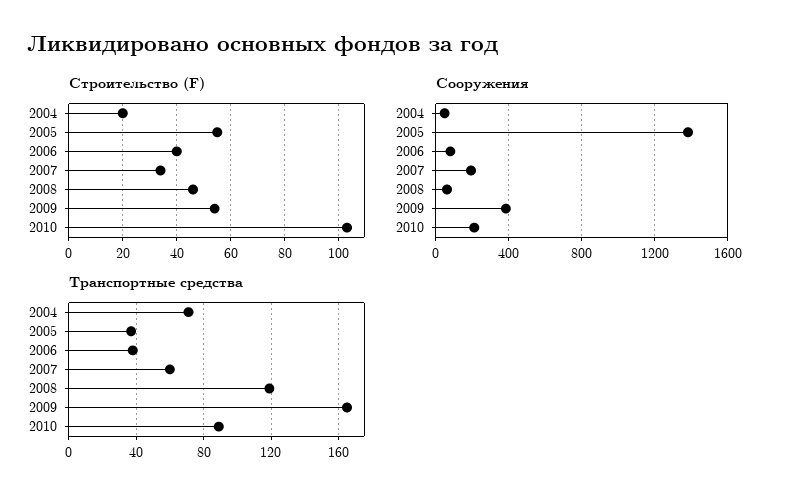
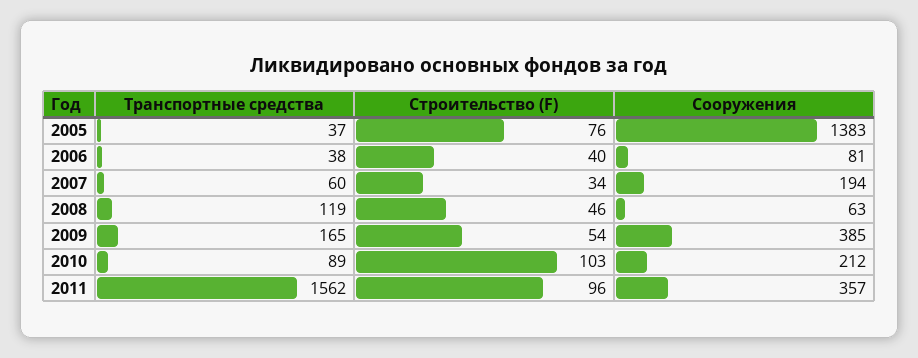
Строительство (F), 2004: 20 -> none
Строительство (F), 2005: 55 -> 76
Сооружения, 2004: 50 -> none
Транспортные средства, 2004: 70 -> none
Транспортные средства, 2011: none -> 1562
Строительство (F), 2011: none -> 96
Сооружения, 2011: none -> 357

